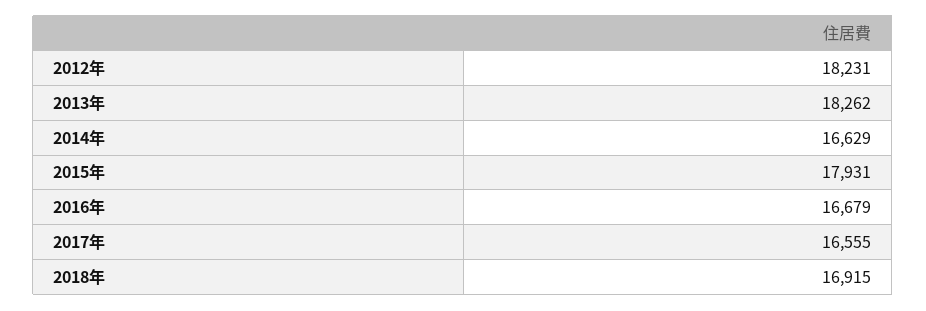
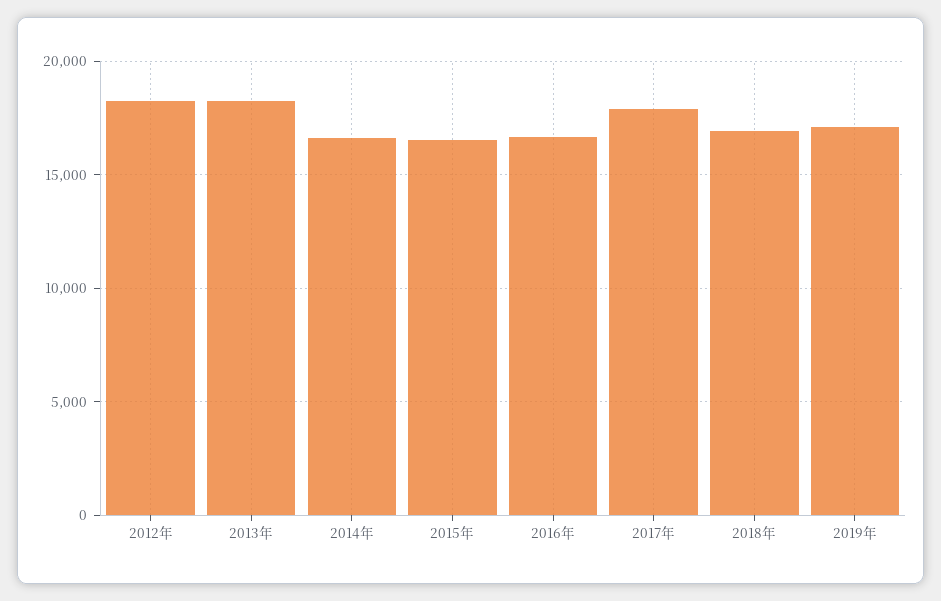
2015年: 17931 -> 16500
2017年: 16555 -> 18000
2019年: none -> 17000

